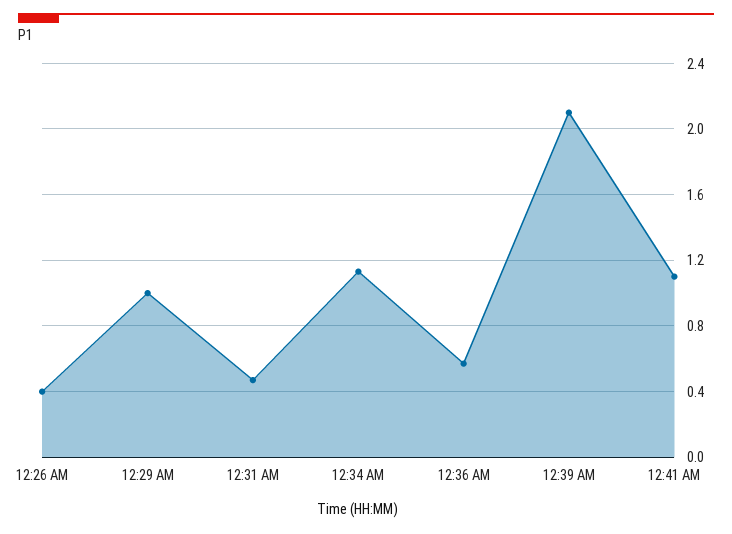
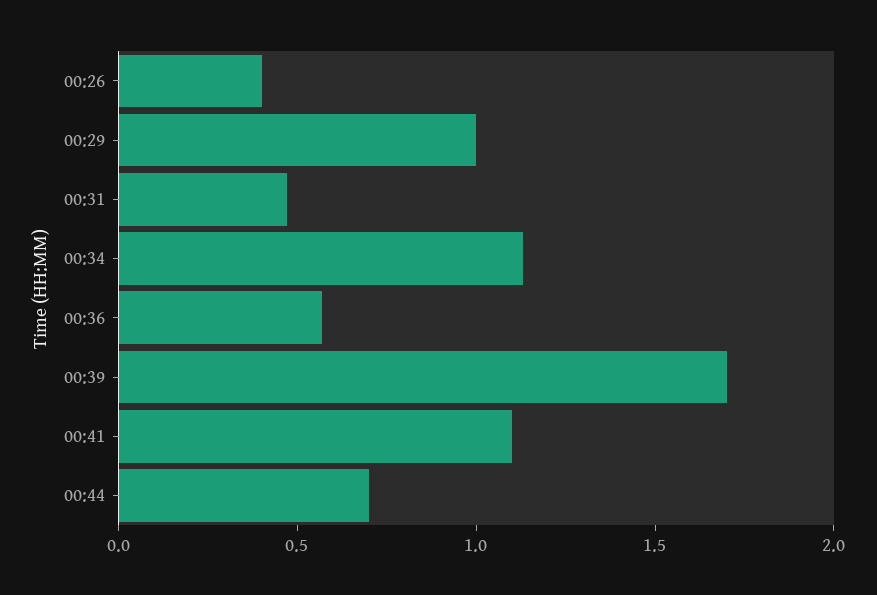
12:39 AM: 2.1 -> 1.7
00:44: none -> 0.7

